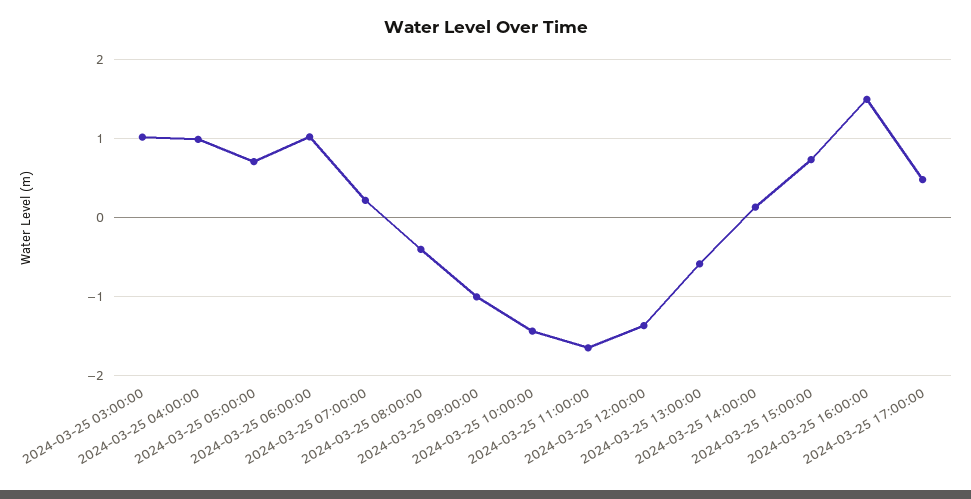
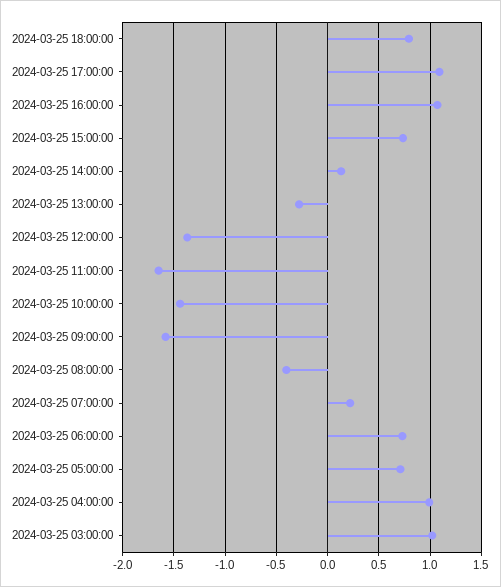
2024-03-25 06:00:00: 1 -> 0.7
2024-03-25 09:00:00: -1 -> -1.6
2024-03-25 13:00:00: -0.6 -> -0.3
2024-03-25 16:00:00: 1.5 -> 1.1
2024-03-25 17:00:00: 0.5 -> 1.1
2024-03-25 18:00:00: none -> 0.8

